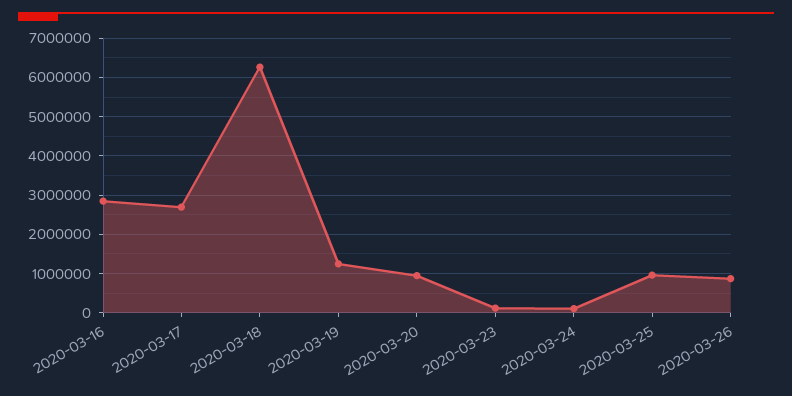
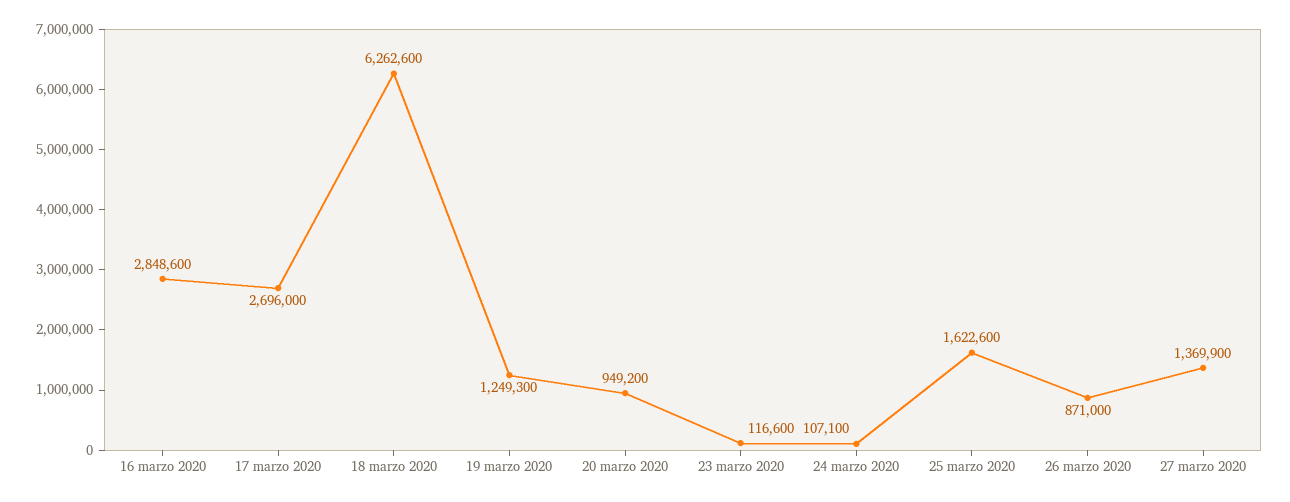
2020-03-25: 1000000 -> 1622600
27 marzo 2020: none -> 1369900

